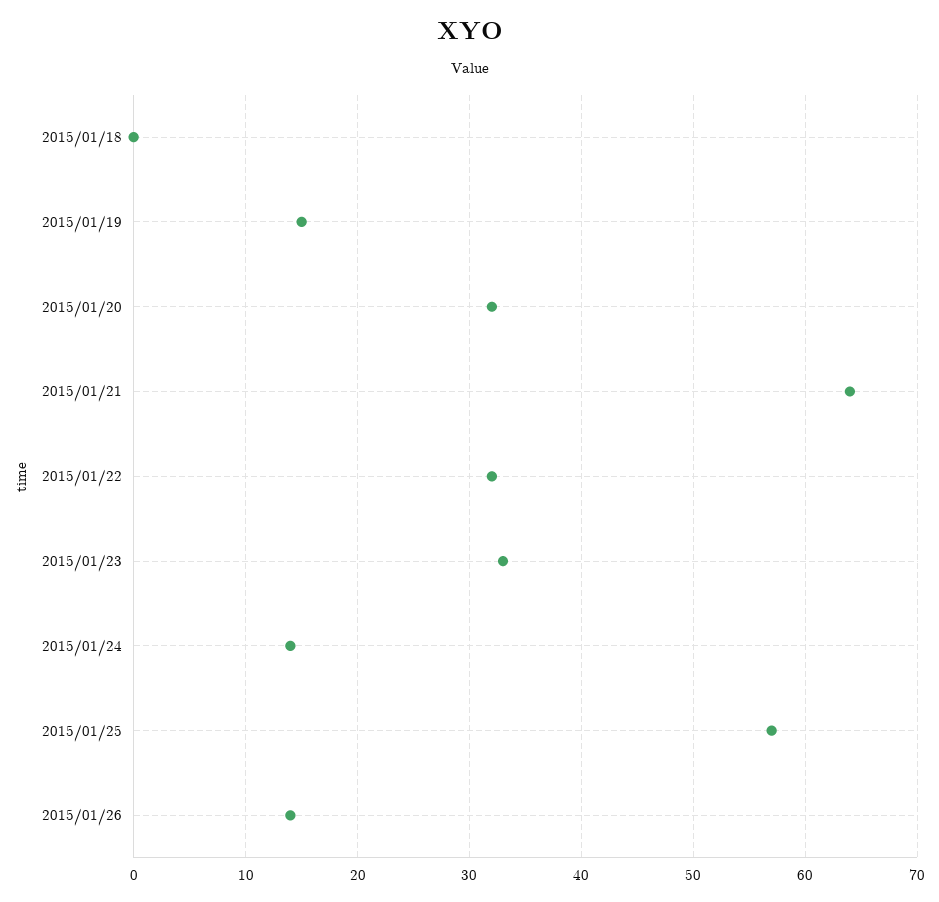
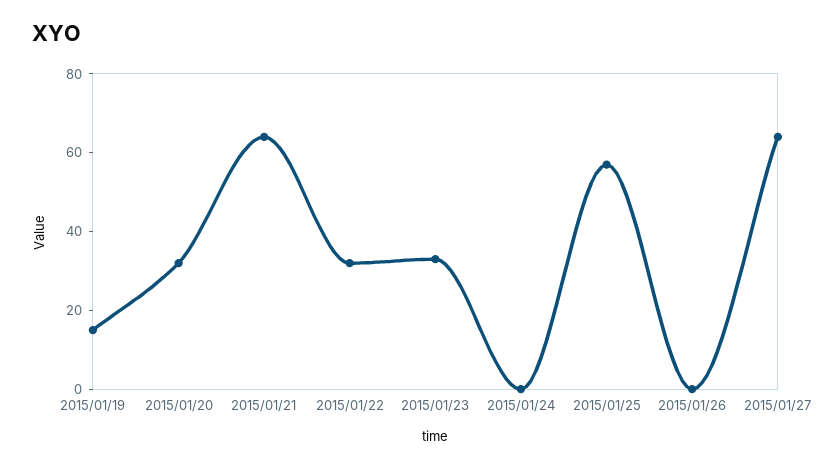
2015/01/18: 0 -> none
2015/01/24: 14 -> 0
2015/01/26: 14 -> 0
2015/01/27: none -> 65

